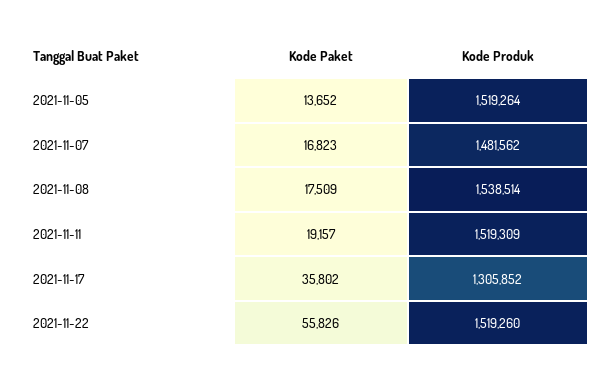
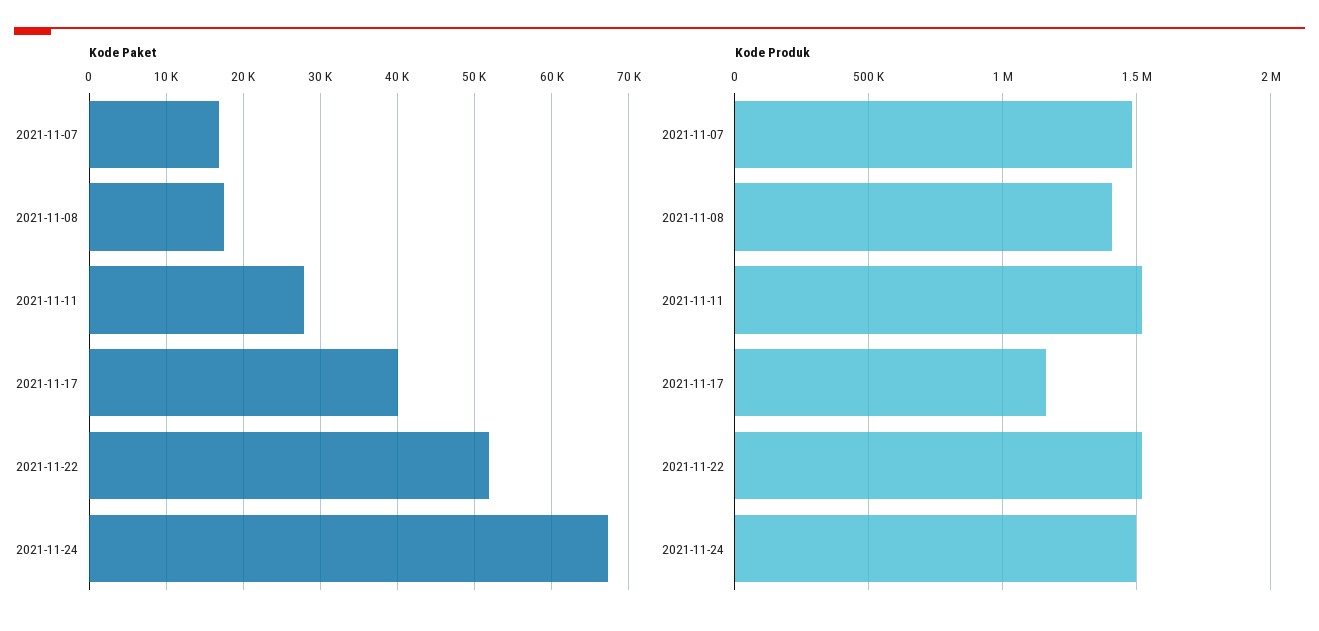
Kode Paket, 2021-11-05: 13652 -> none
Kode Produk, 2021-11-05: 1519264 -> none
Kode Produk, 2021-11-08: 1538514 -> 1400000
Kode Paket, 2021-11-11: 19157 -> 28000
Kode Paket, 2021-11-17: 35802 -> 40000
Kode Produk, 2021-11-17: 1305852 -> 1150000
Kode Paket, 2021-11-22: 55826 -> 52000
Kode Paket, 2021-11-24: none -> 67000
Kode Produk, 2021-11-24: none -> 1500000

